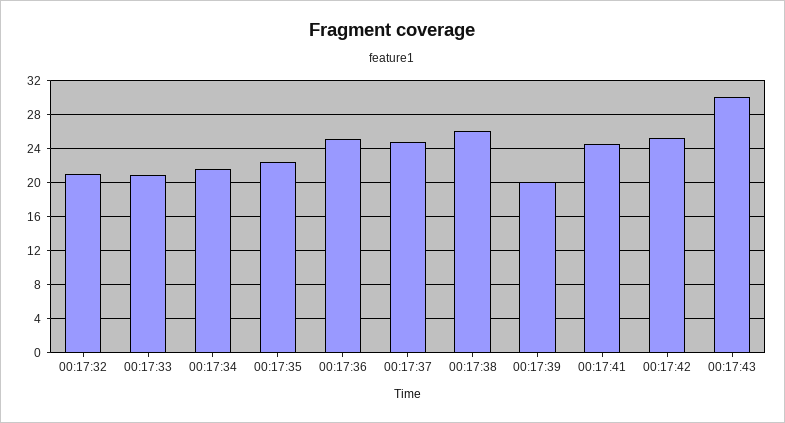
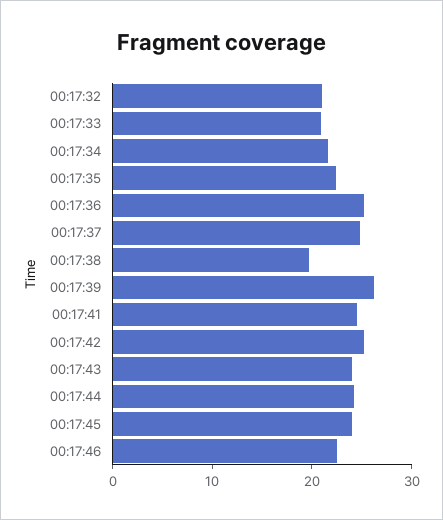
00:17:38: 26 -> 20
00:17:39: 20 -> 26
00:17:43: 30 -> 24
00:17:44: none -> 24
00:17:45: none -> 24
00:17:46: none -> 22

